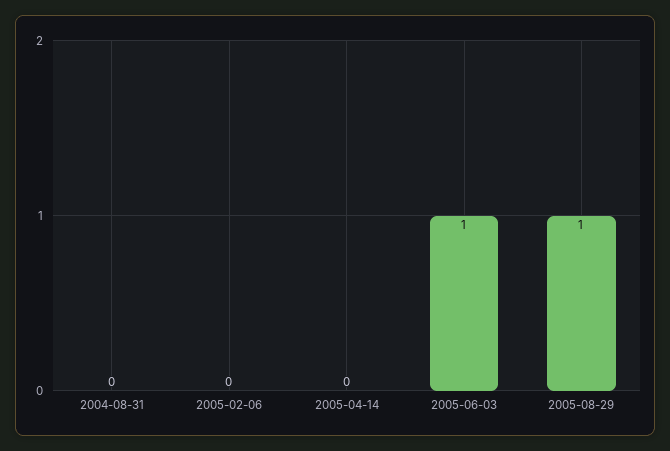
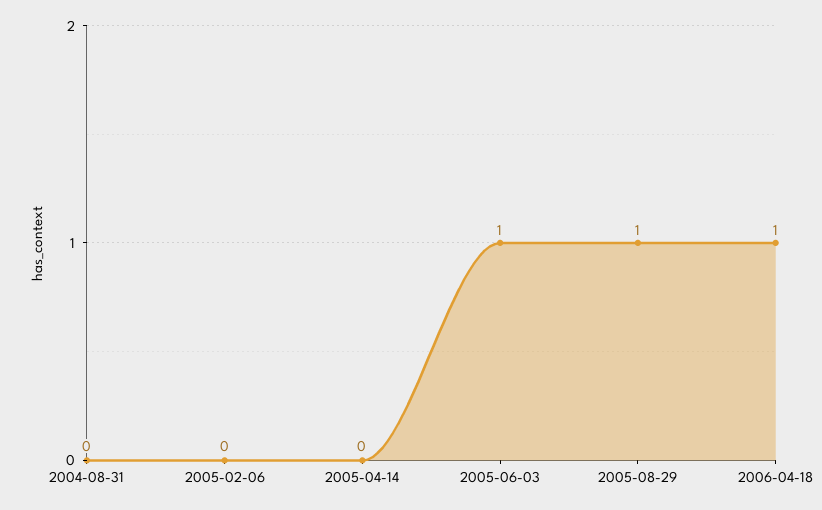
2006-04-18: none -> 1

